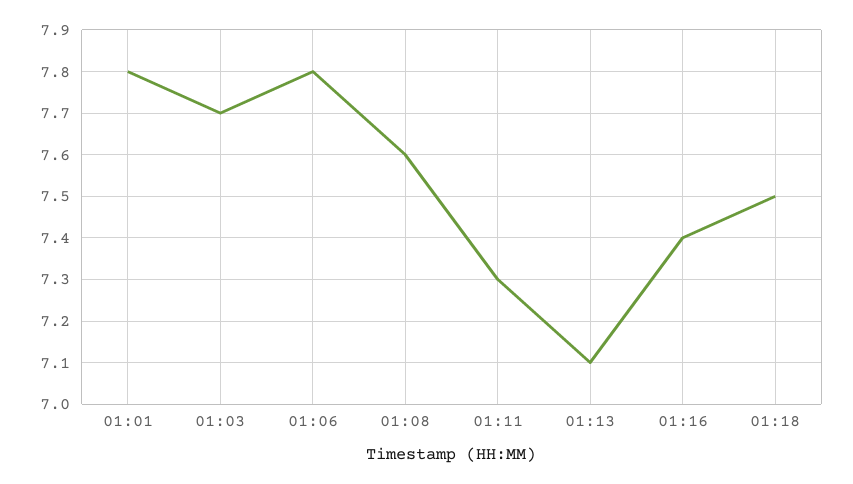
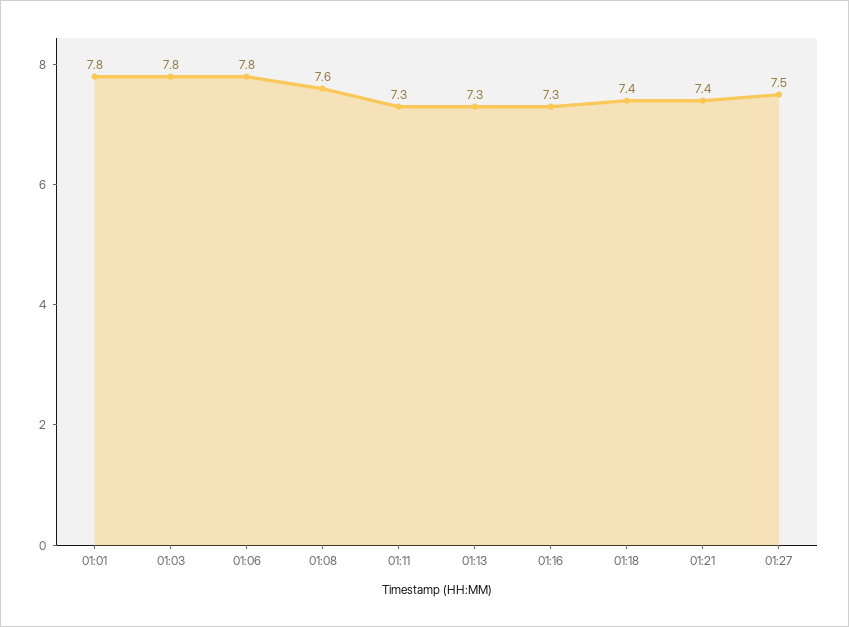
01:03: 7.7 -> 7.8
01:13: 7.1 -> 7.3
01:16: 7.4 -> 7.3
01:18: 7.5 -> 7.4
01:21: none -> 7.4
01:27: none -> 7.5

